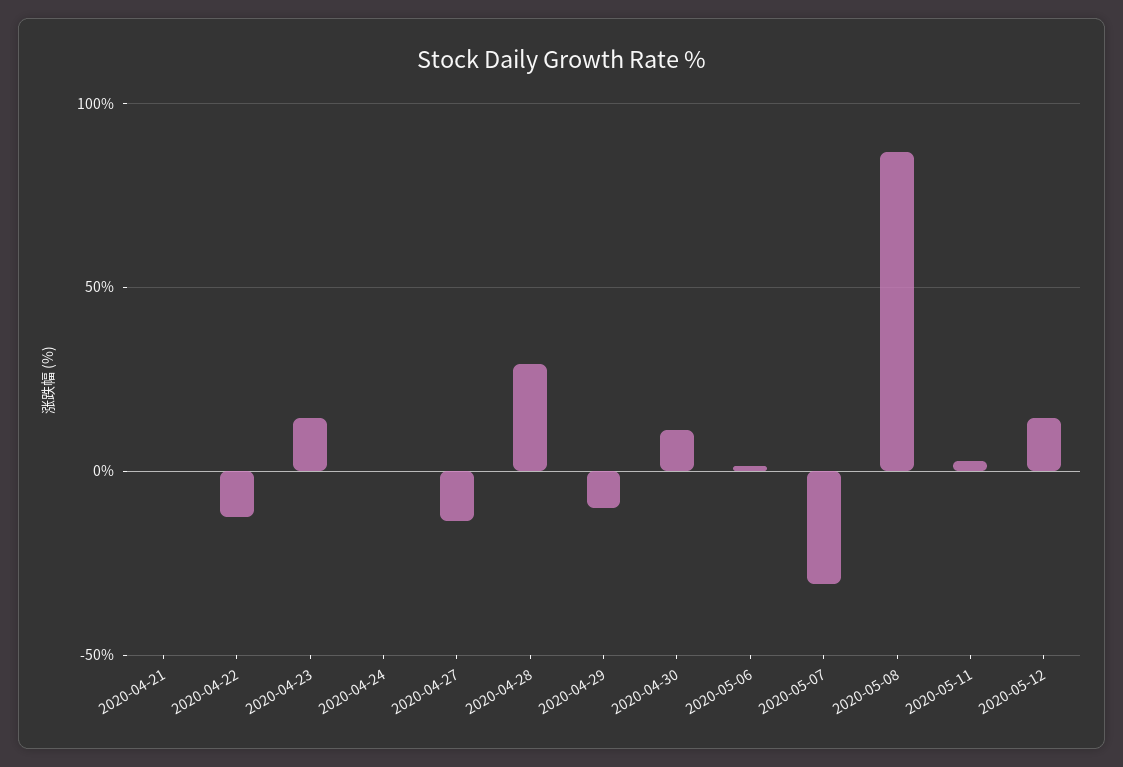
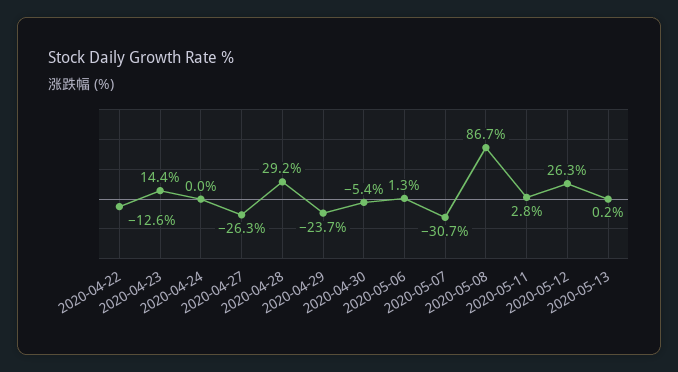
2020-04-21: 0 -> none
2020-04-27: -15 -> -26.3
2020-04-29: -10 -> -23.7
2020-04-30: 10 -> -5.4
2020-05-12: 15 -> 26.3
2020-05-13: none -> 0.2

